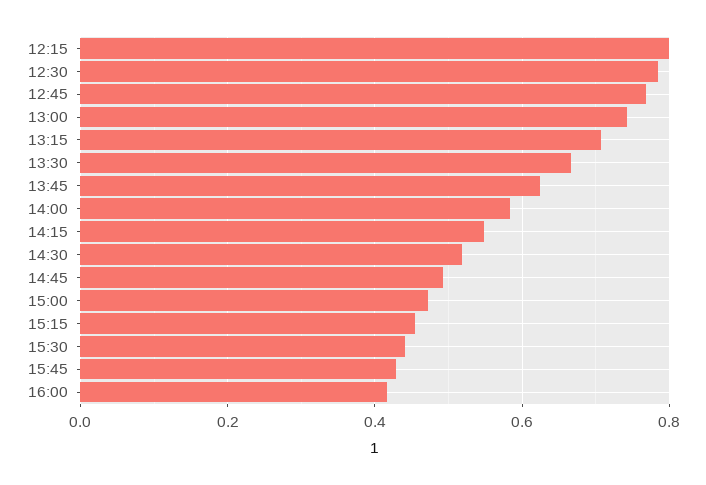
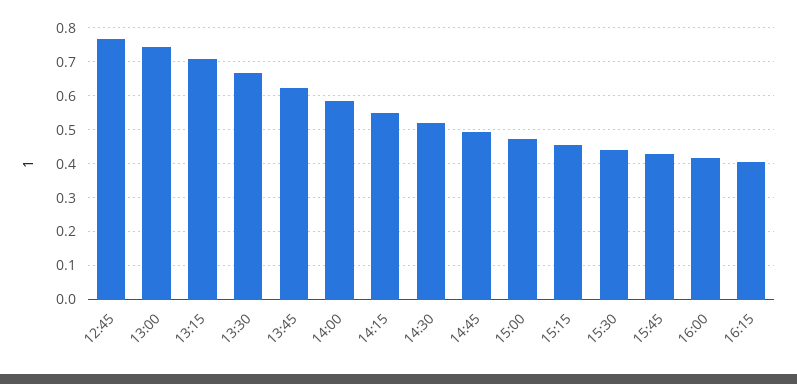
12:15: 0.8 -> none
12:30: 0.78 -> none
16:15: none -> 0.4

